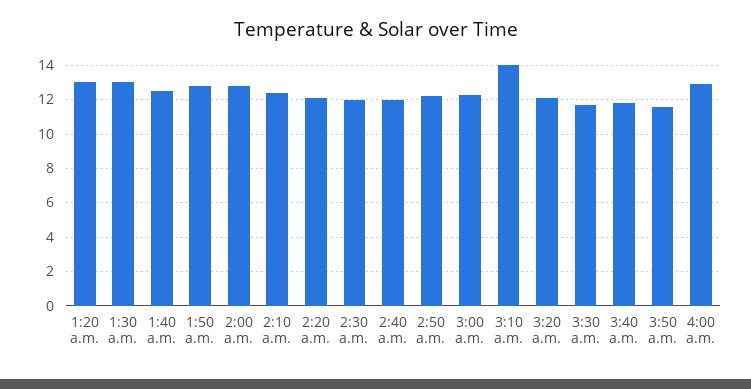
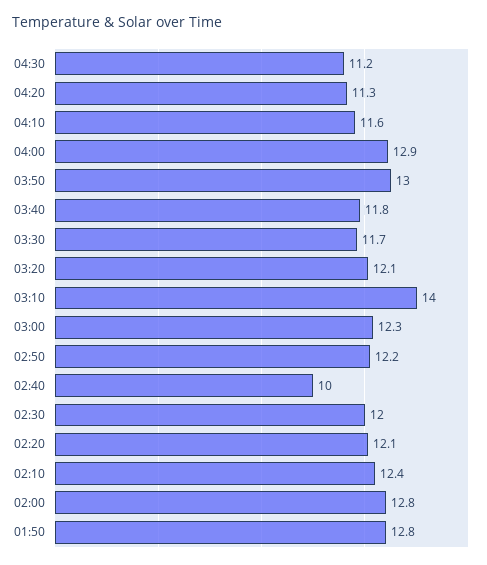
1:20 a.m.: 13 -> none
1:30 a.m.: 13 -> none
1:40 a.m.: 12.5 -> none
2:40 a.m.: 12 -> 10
3:50 a.m.: 11.5 -> 13
04:30: none -> 11.2
04:20: none -> 11.3
04:10: none -> 11.6

